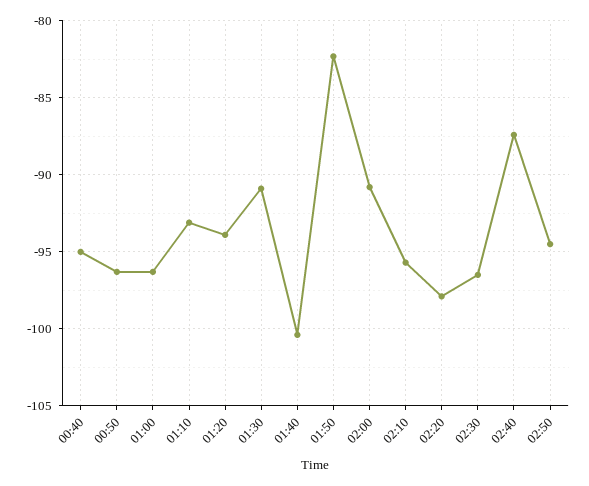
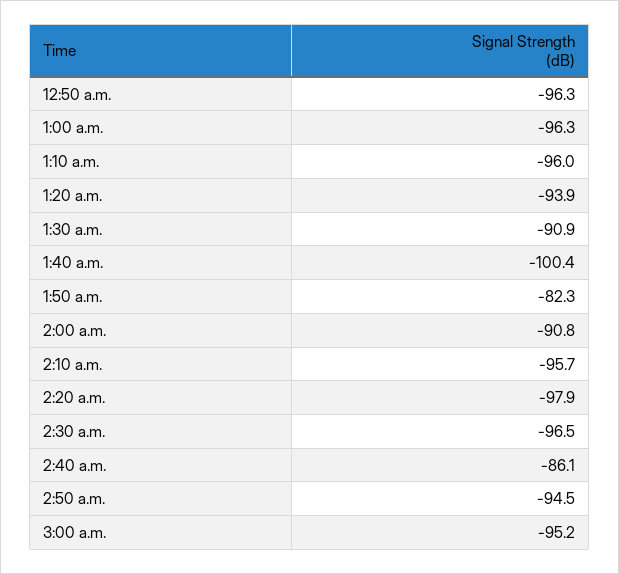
00:40: -95 -> none
01:10: -93 -> -96
02:40: -87.5 -> -86.1
3:00 a.m.: none -> -95.2

